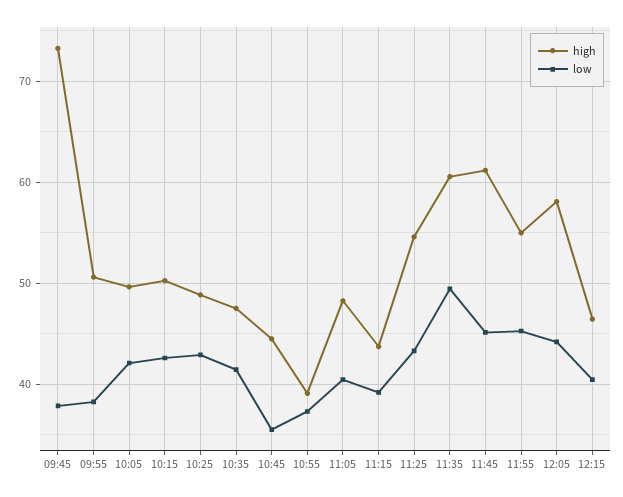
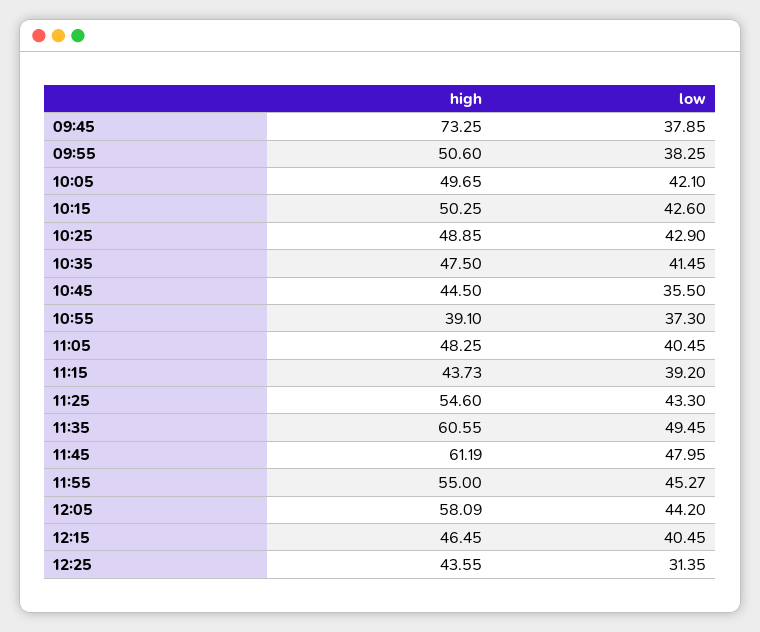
low, 11:45: 45 -> 47.95
high, 12:25: none -> 43.55
low, 12:25: none -> 31.35

